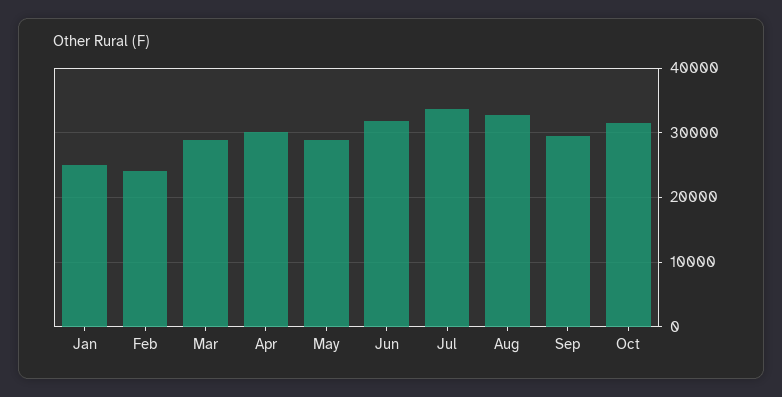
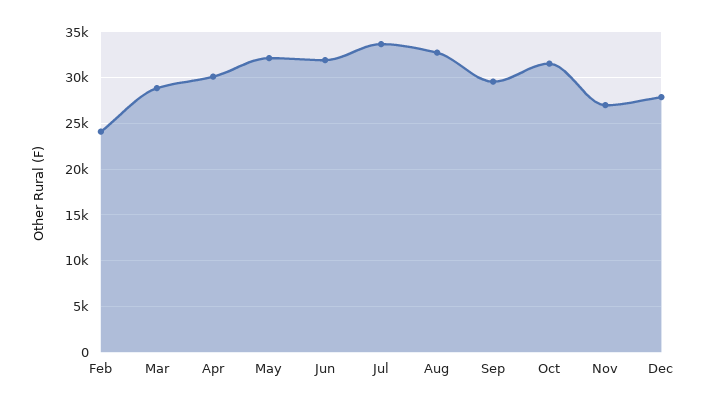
Jan: 25000 -> none
May: 29000 -> 32000
Nov: none -> 27000
Dec: none -> 28000

